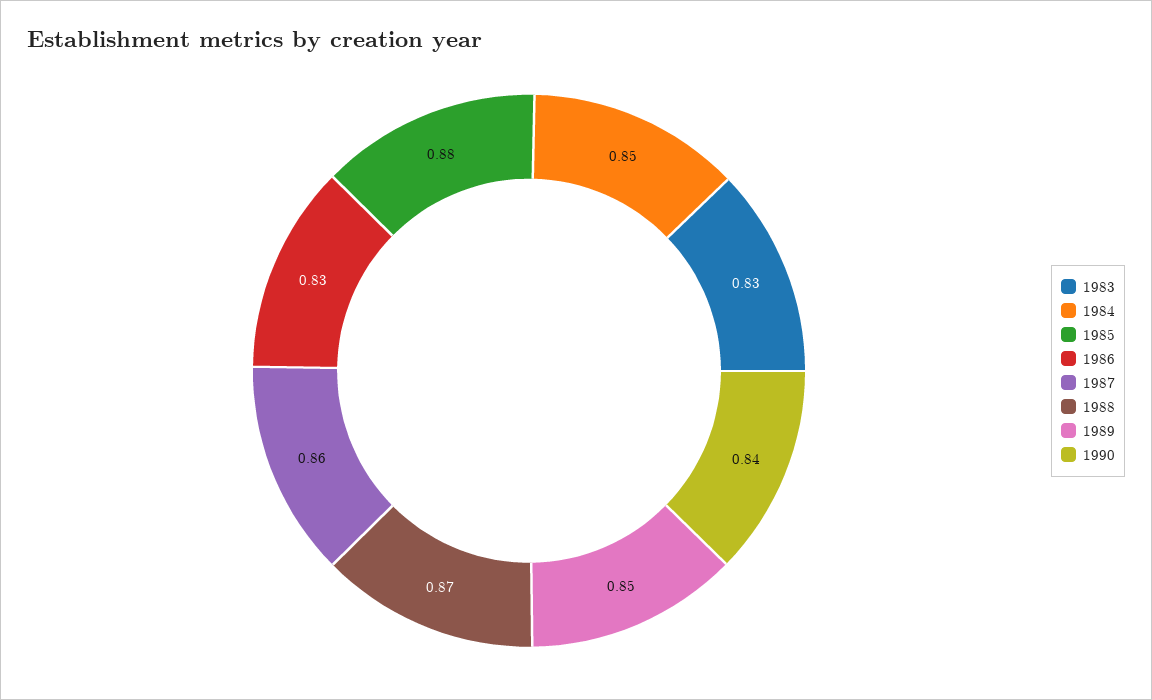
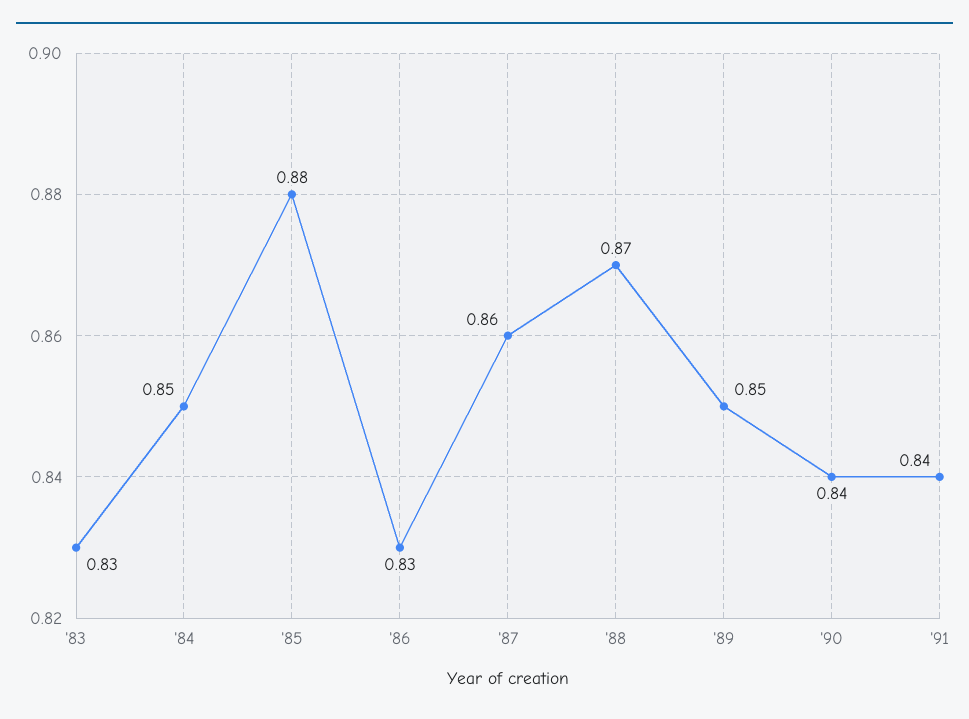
'91: none -> 0.84

